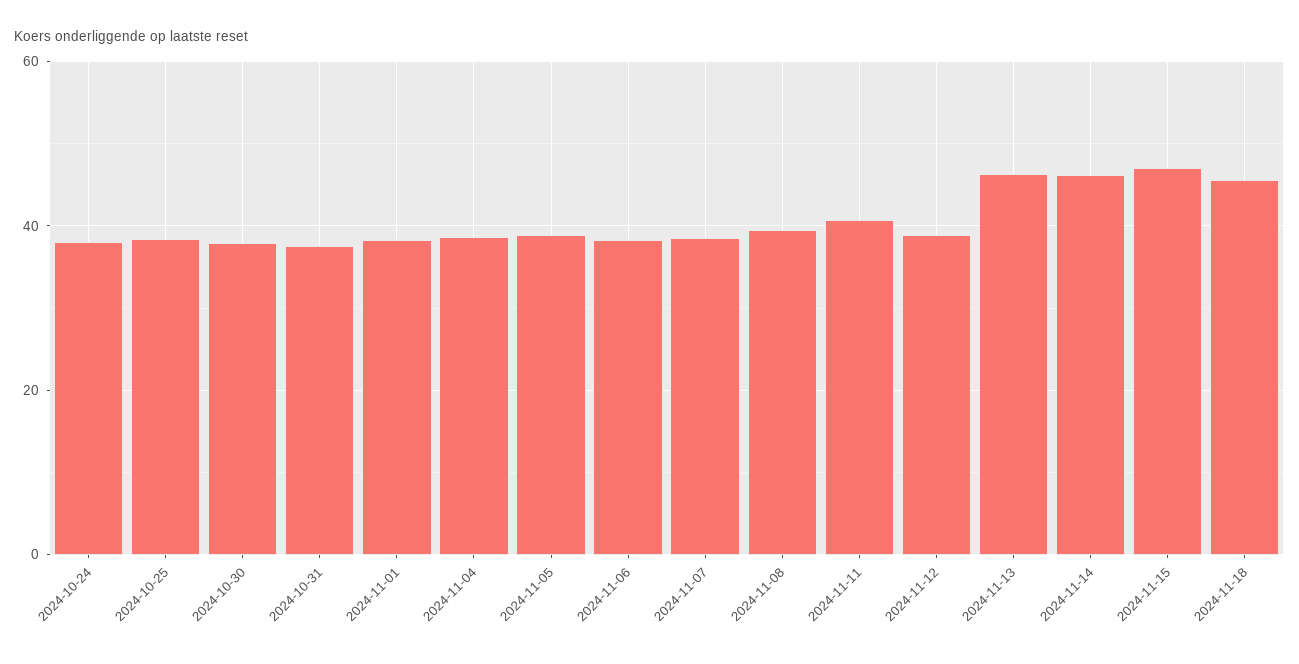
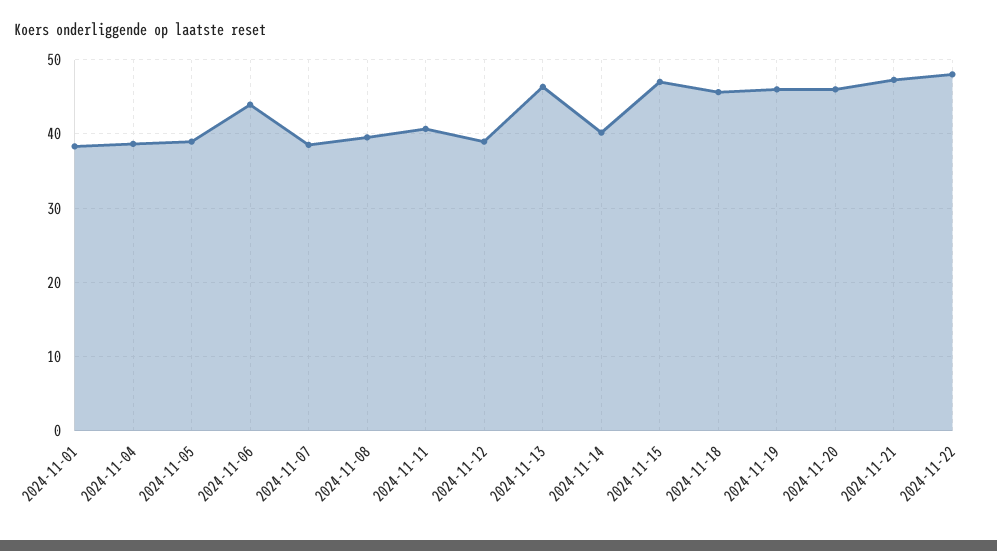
2024-10-24: 38 -> none
2024-10-25: 38 -> none
2024-10-30: 38 -> none
2024-10-31: 38 -> none
2024-11-06: 38 -> 44
2024-11-14: 46 -> 40
2024-11-19: none -> 46
2024-11-20: none -> 46
2024-11-21: none -> 47
2024-11-22: none -> 48

